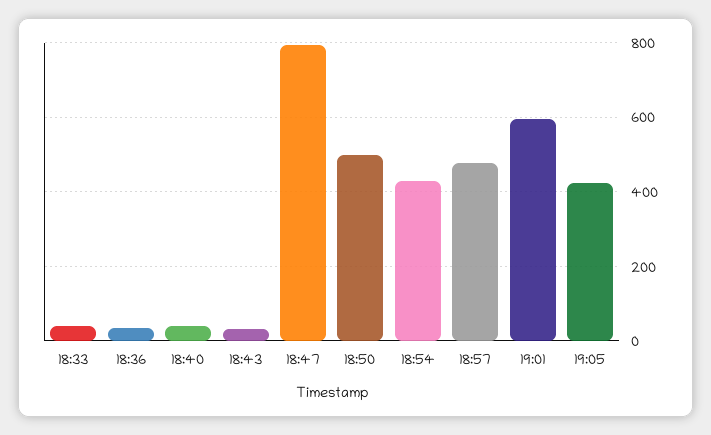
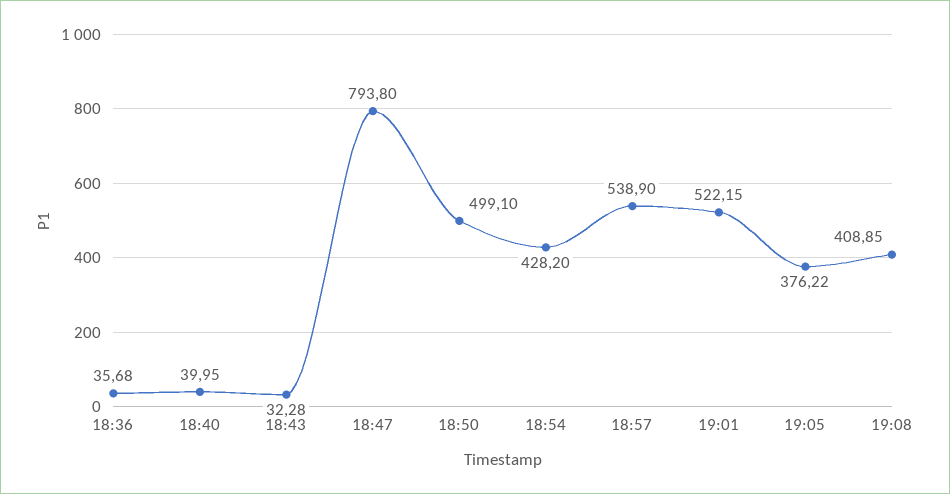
18:33: 40 -> none
18:57: 480 -> 538.9
19:01: 600 -> 522.15
19:05: 420 -> 376.22
19:08: none -> 408.85

